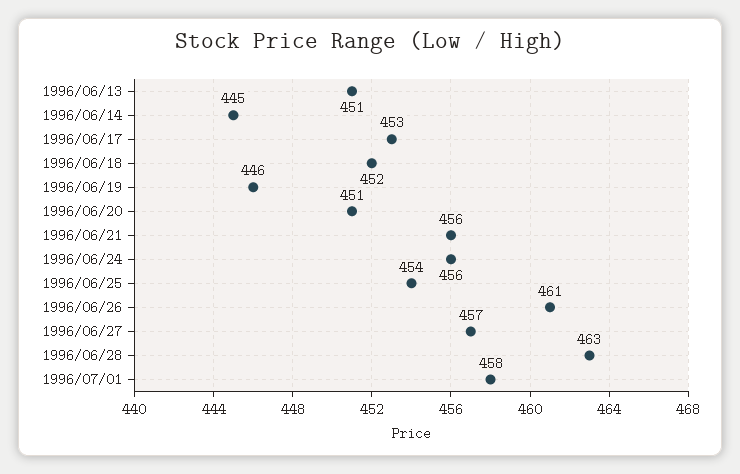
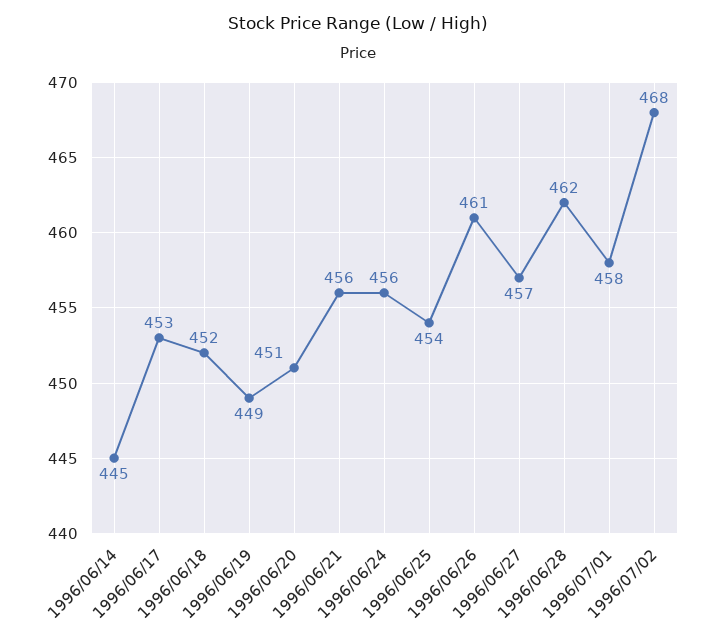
1996/06/13: 451 -> none
1996/06/19: 446 -> 449
1996/06/28: 463 -> 462
1996/07/02: none -> 468

